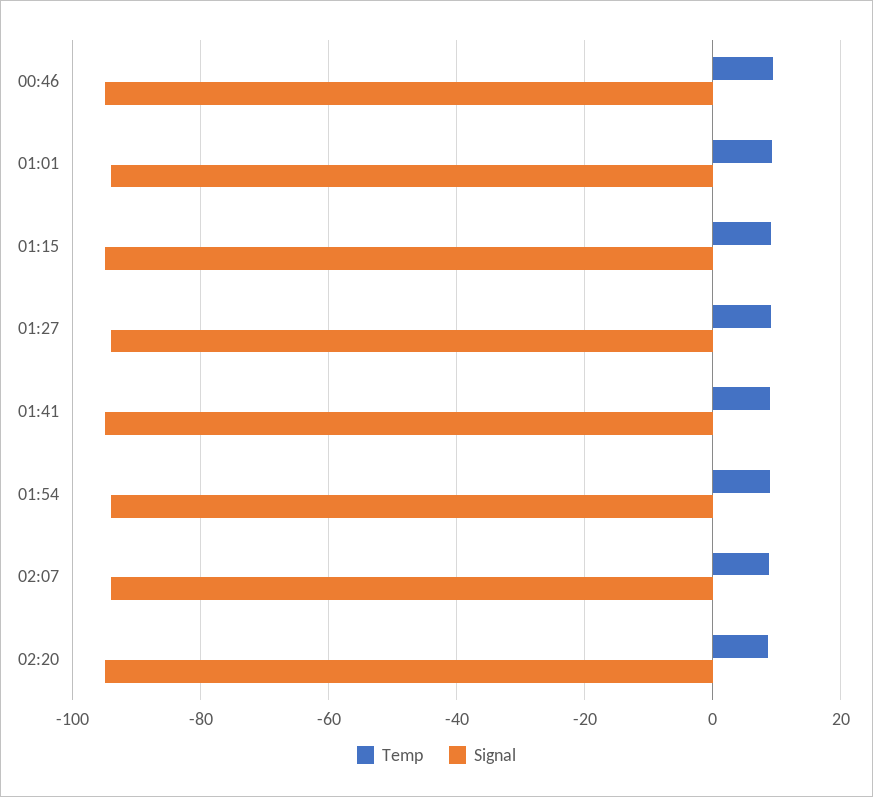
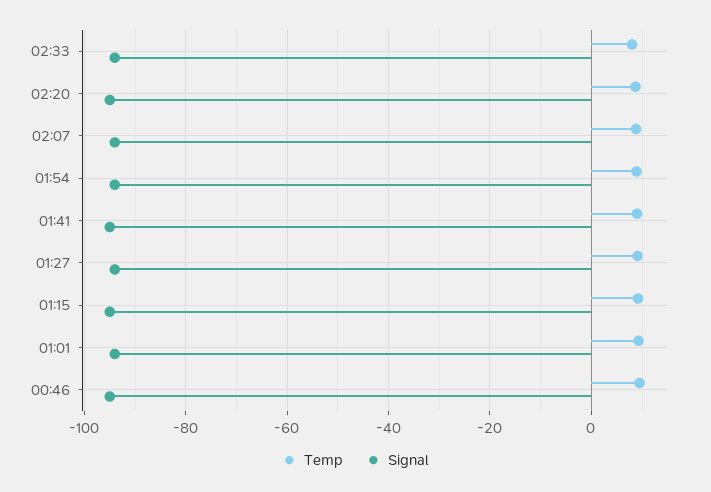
Temp, 02:33: none -> 8
Signal, 02:33: none -> -94

